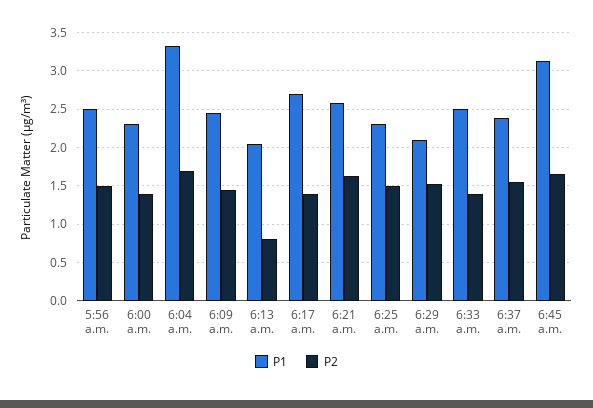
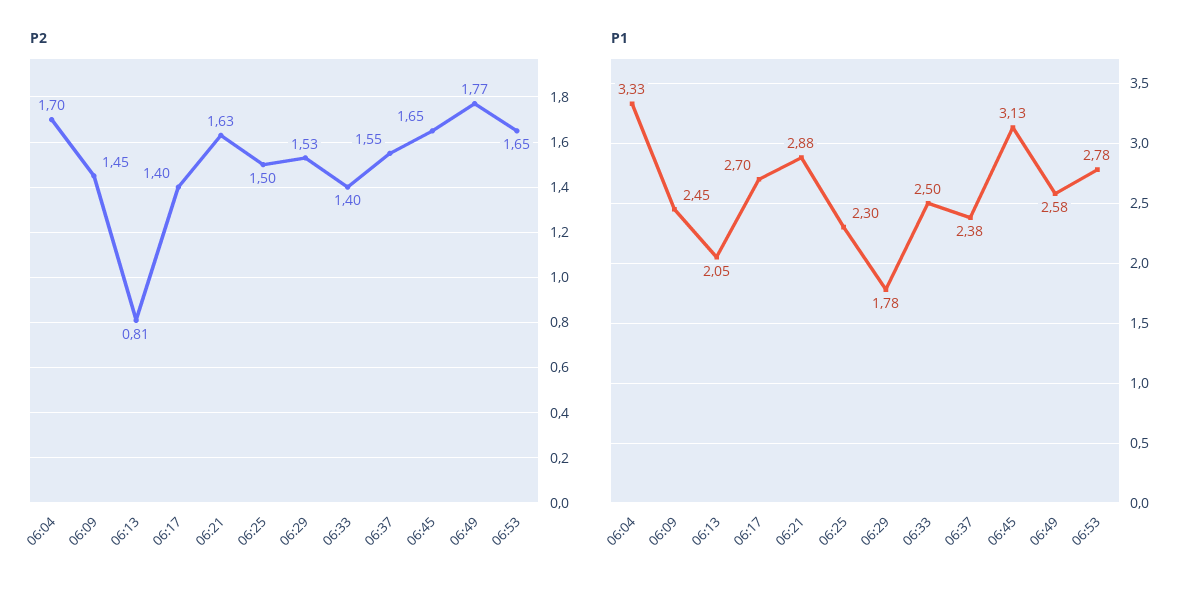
P1, 5:56 a.m.: 2.5 -> none
P2, 5:56 a.m.: 1.5 -> none
P1, 6:00 a.m.: 2.3 -> none
P2, 6:00 a.m.: 1.4 -> none
P1, 6:21 a.m.: 2.6 -> 2.88
P1, 6:29 a.m.: 2.1 -> 1.78
P2, 06:49: none -> 1.77
P2, 06:53: none -> 1.65
P1, 06:49: none -> 2.58
P1, 06:53: none -> 2.78

